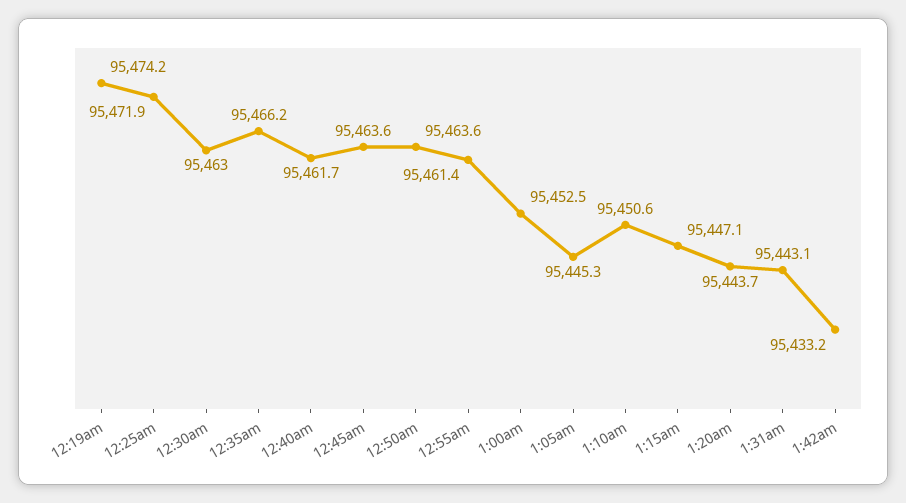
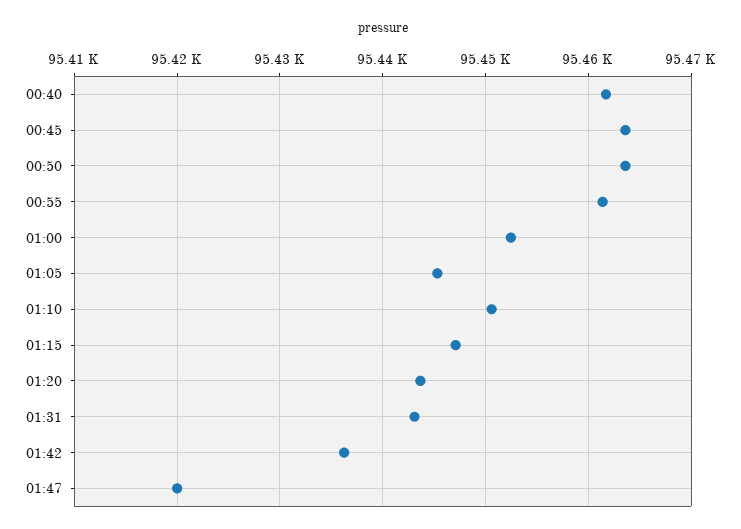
12:19am: 95474.2 -> none
12:25am: 95471.9 -> none
12:30am: 95463 -> none
12:35am: 95466.2 -> none
1:42am: 95433.2 -> 95436
01:47: none -> 95420

